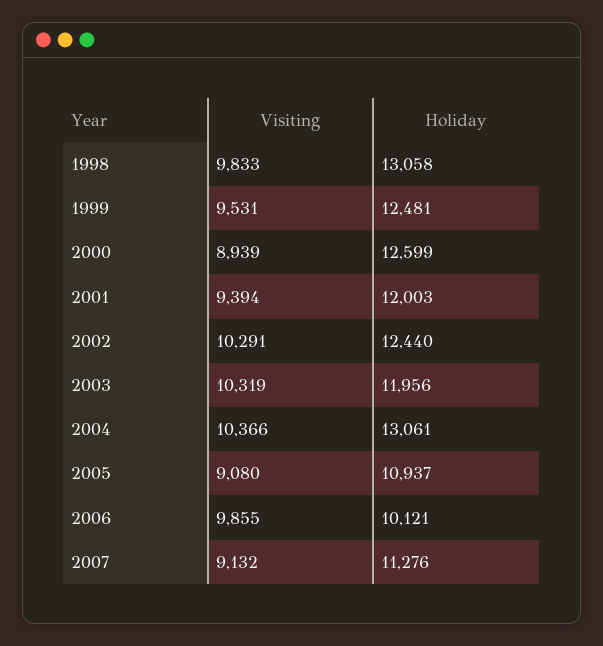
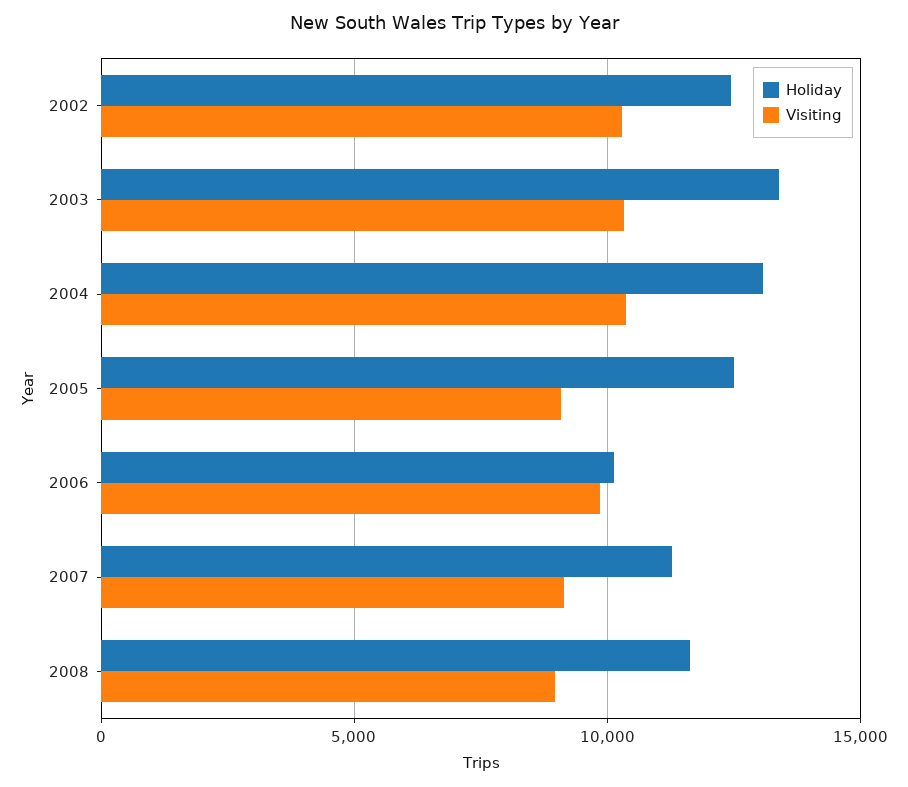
Visiting, 1998: 9833 -> none
Holiday, 1998: 13058 -> none
Visiting, 1999: 9531 -> none
Holiday, 1999: 12481 -> none
Visiting, 2000: 8939 -> none
Holiday, 2000: 12599 -> none
Visiting, 2001: 9394 -> none
Holiday, 2001: 12003 -> none
Holiday, 2003: 11956 -> 13500
Holiday, 2005: 10937 -> 12500
Holiday, 2008: none -> 11500
Visiting, 2008: none -> 9000

